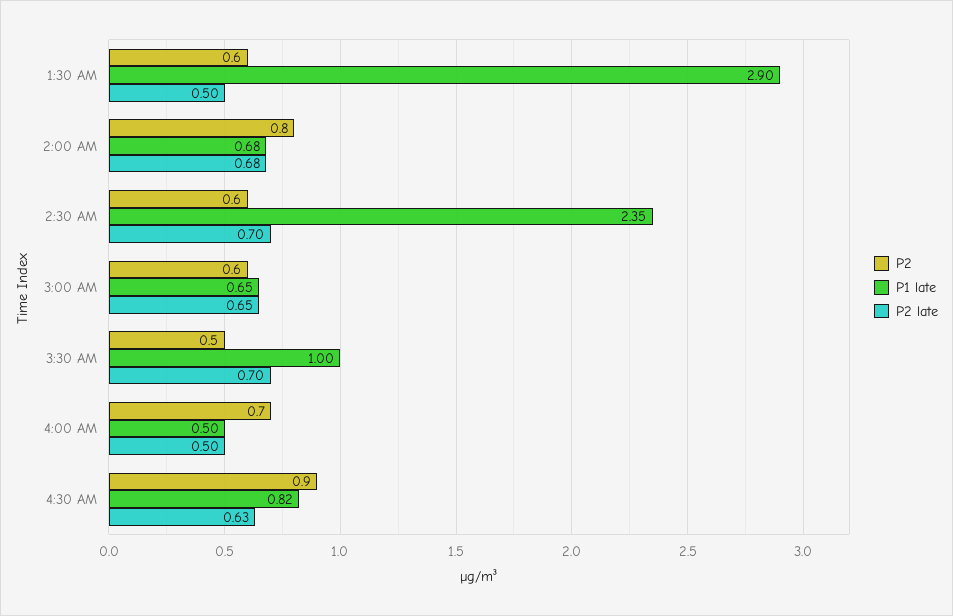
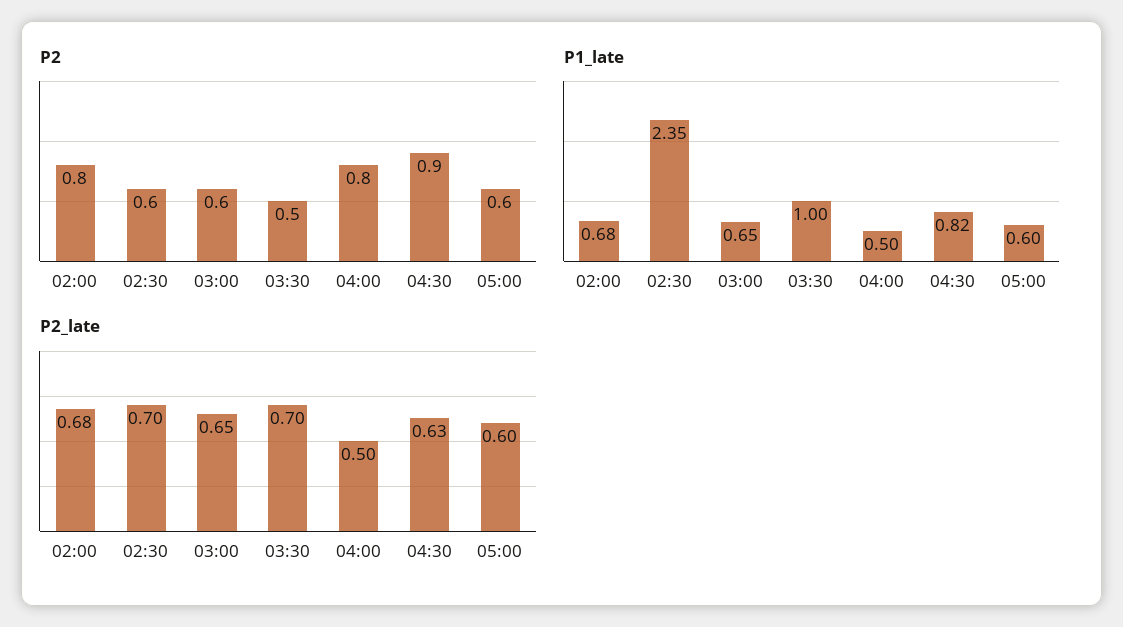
P2, 1:30 AM: 0.6 -> none
P1 late, 1:30 AM: 2.9 -> none
P2 late, 1:30 AM: 0.5 -> none
P2, 4:00 AM: 0.7 -> 0.8
P2, 05:00: none -> 0.6
P1 late, 05:00: none -> 0.6
P2 late, 05:00: none -> 0.6

